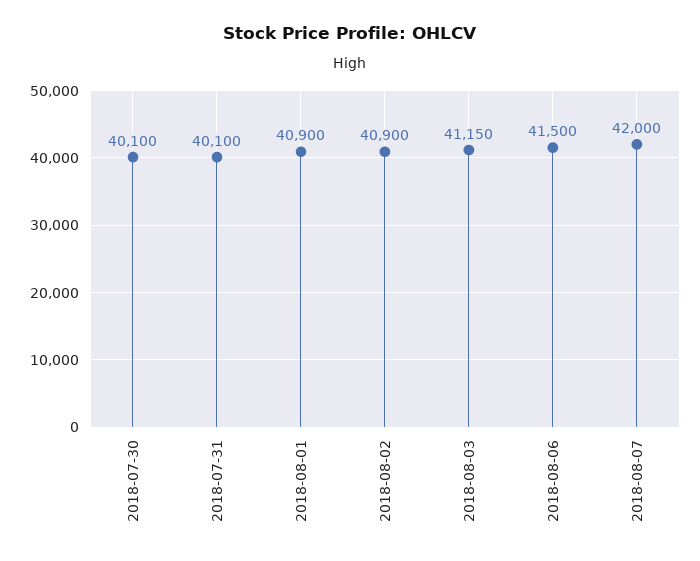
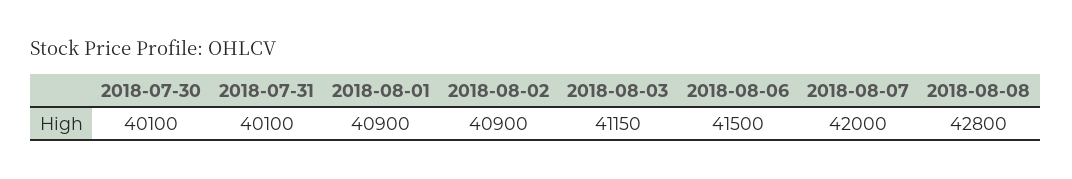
2018-08-08: none -> 42800

